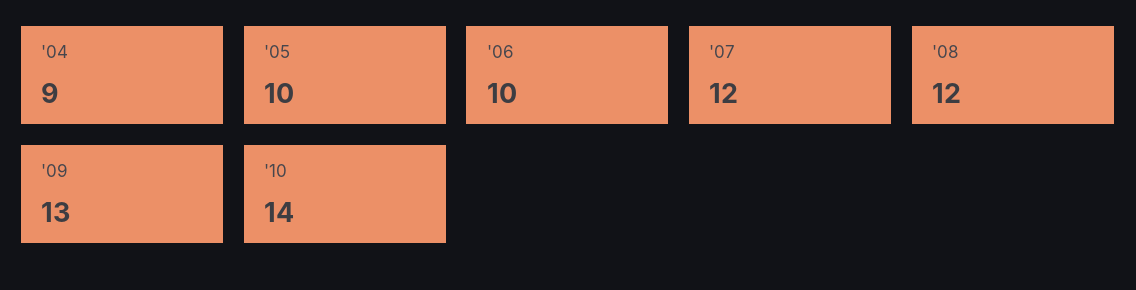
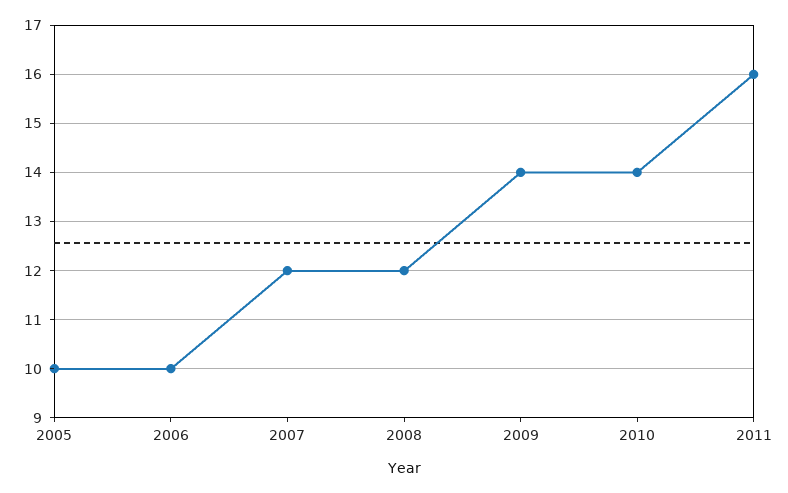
'04: 9 -> none
'09: 13 -> 14
2011: none -> 16

